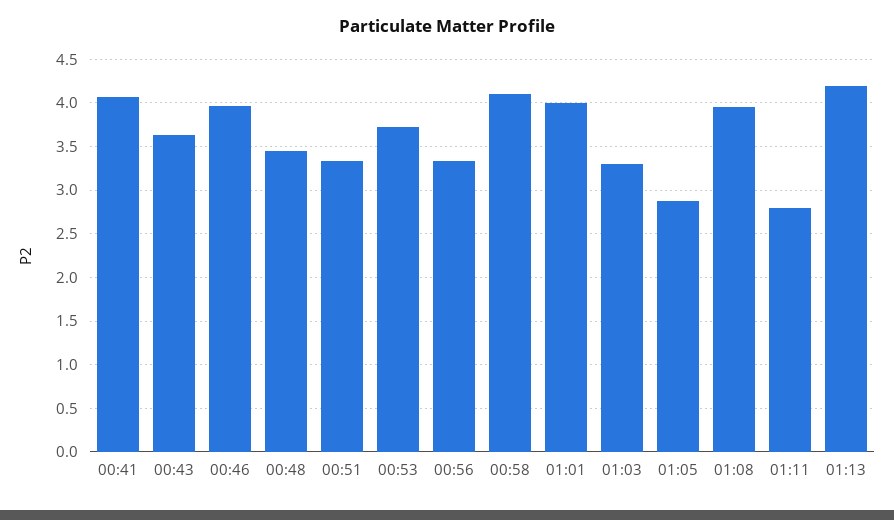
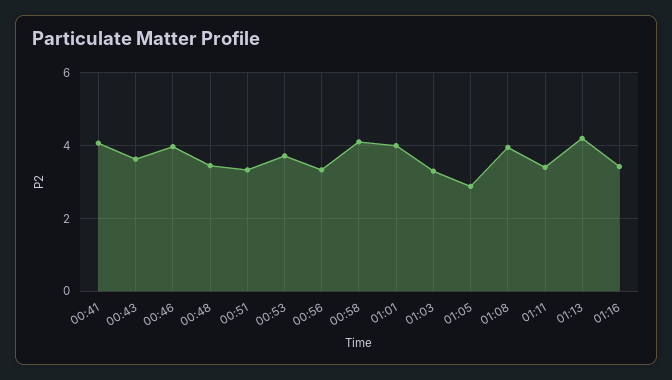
01:11: 2.8 -> 3.4
01:16: none -> 3.4

